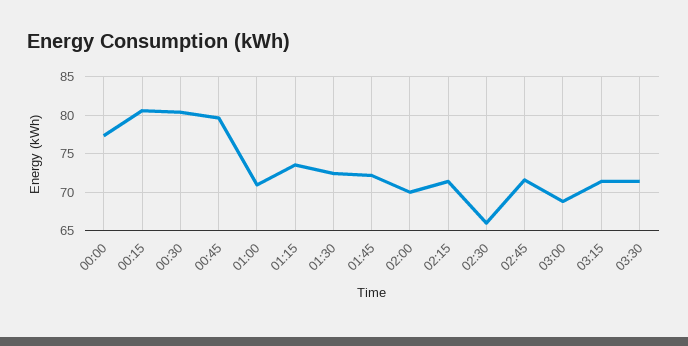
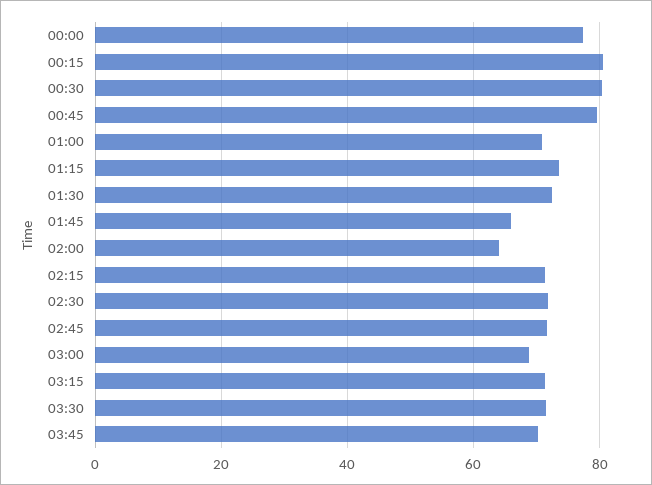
01:45: 72 -> 66
02:00: 70 -> 64
02:30: 66 -> 72
03:45: none -> 70

